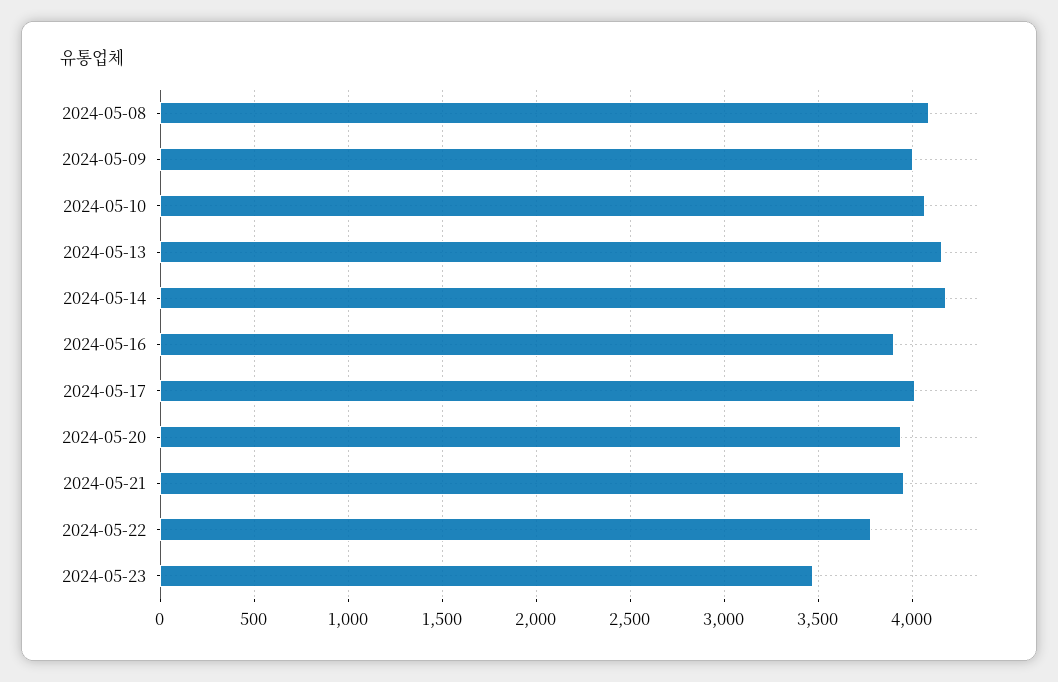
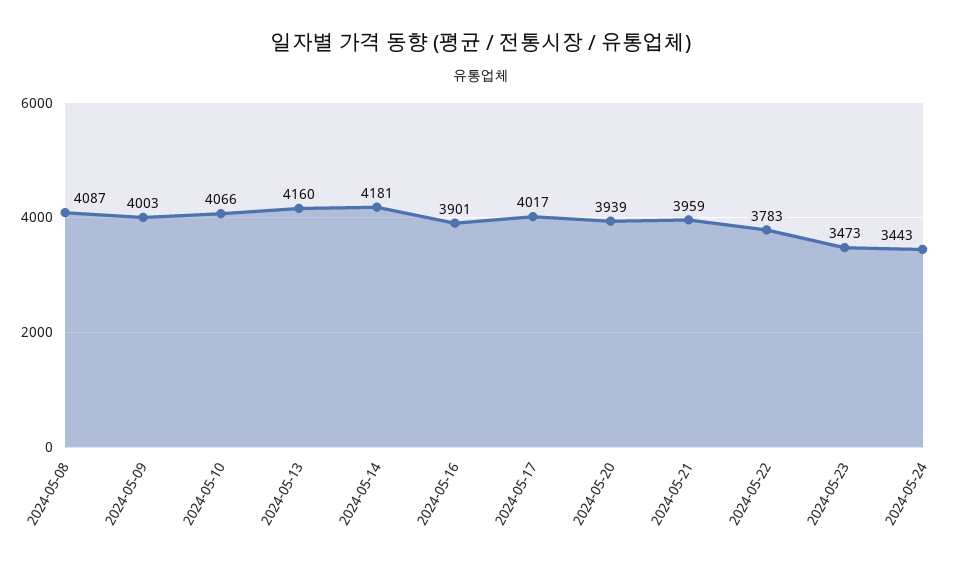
2024-05-24: none -> 3443

